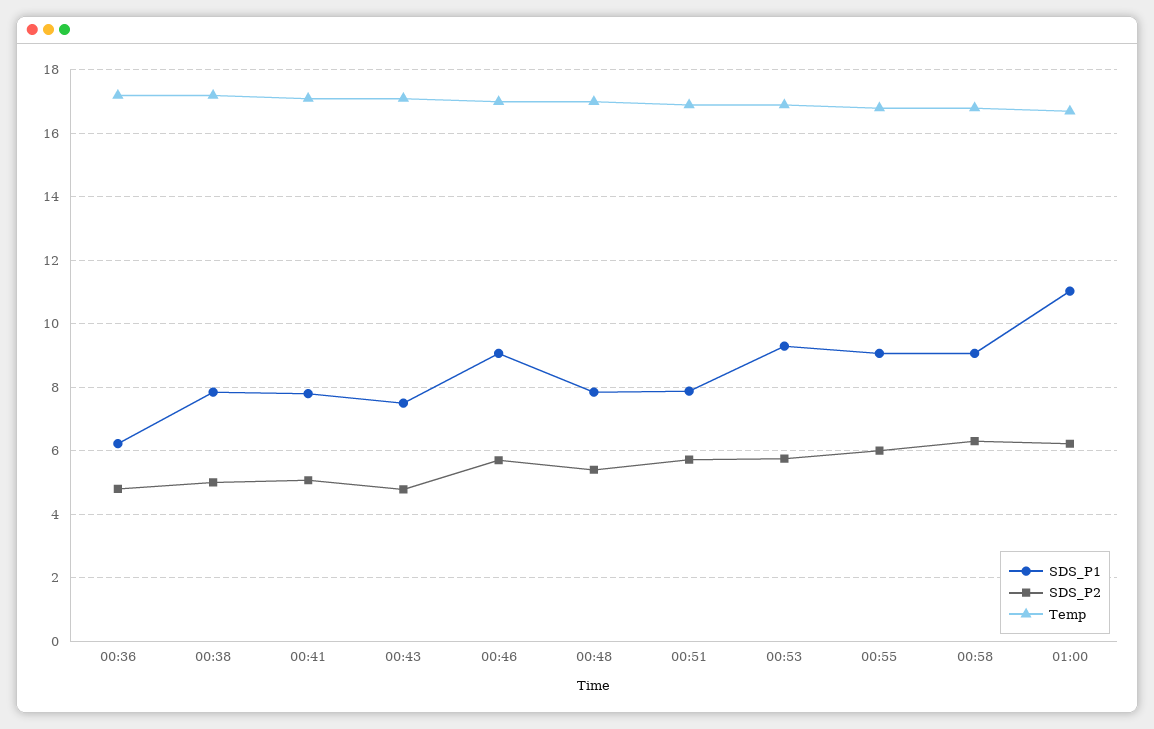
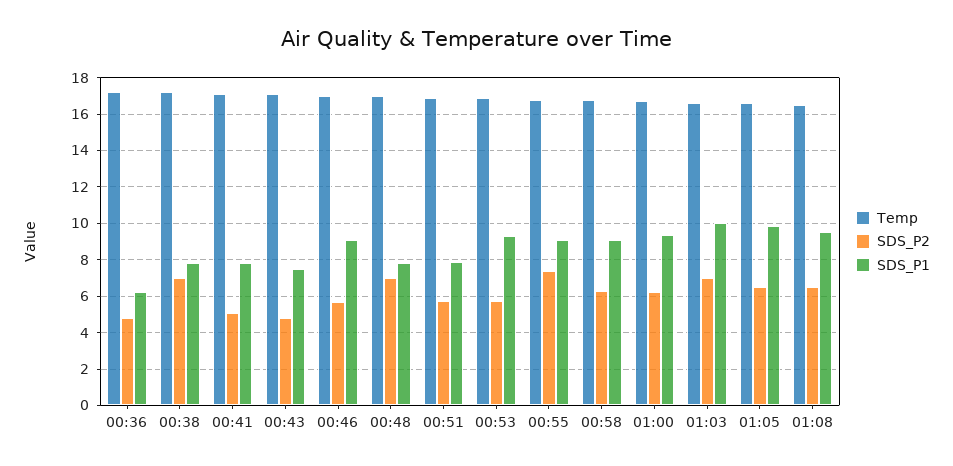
SDS_P2, 00:38: 5 -> 7
SDS_P2, 00:48: 5.4 -> 7
SDS_P2, 00:55: 6 -> 7.5
SDS_P1, 01:00: 11 -> 9.5
Temp, 01:03: none -> 16.5
SDS_P2, 01:03: none -> 7
SDS_P1, 01:03: none -> 10
Temp, 01:05: none -> 16.5
SDS_P2, 01:05: none -> 6.5
SDS_P1, 01:05: none -> 10
Temp, 01:08: none -> 16.5
SDS_P2, 01:08: none -> 6.5
SDS_P1, 01:08: none -> 9.5

